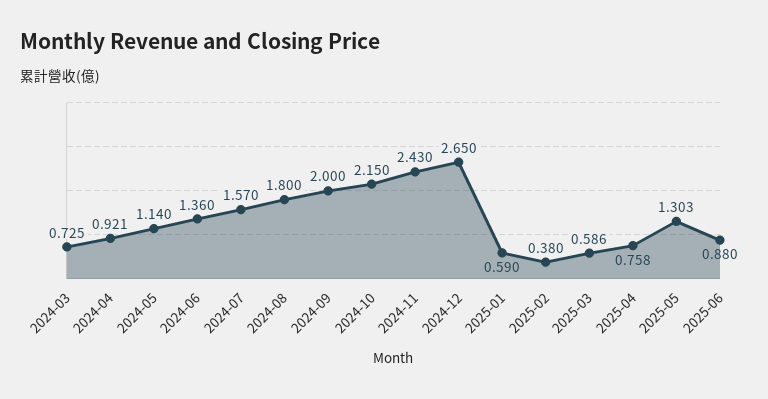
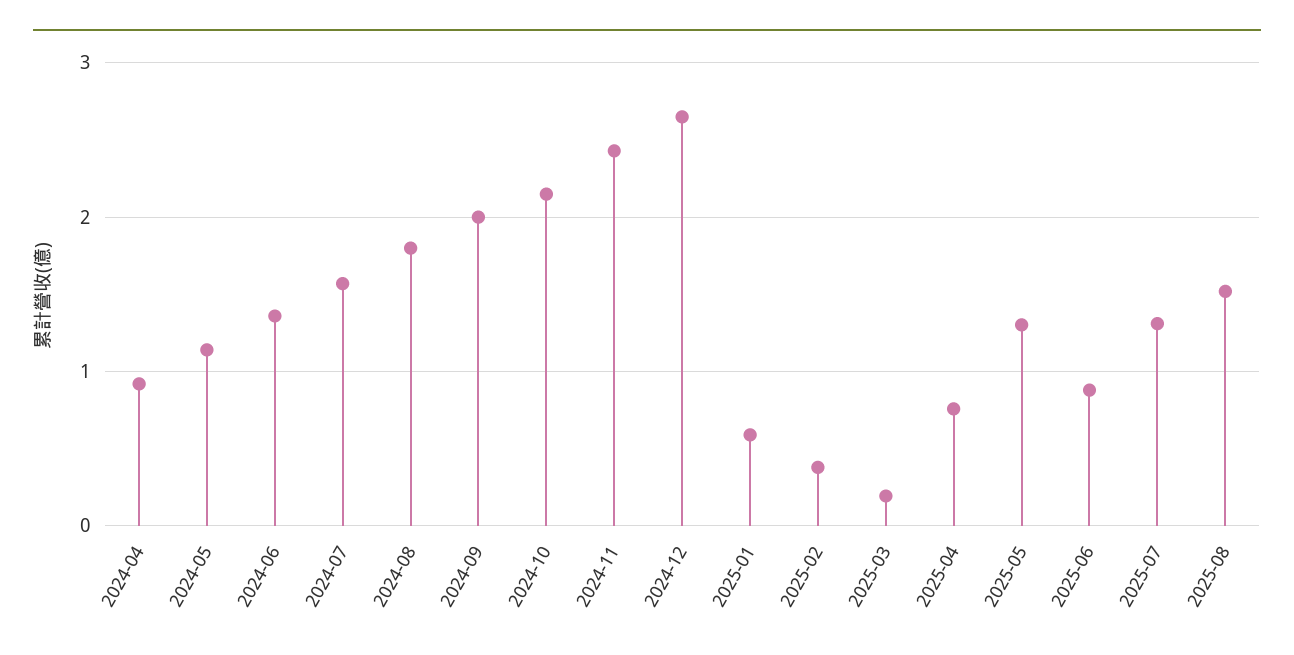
2024-03: 0.725 -> none
2025-03: 0.586 -> 0.2
2025-07: none -> 1.3
2025-08: none -> 1.5

